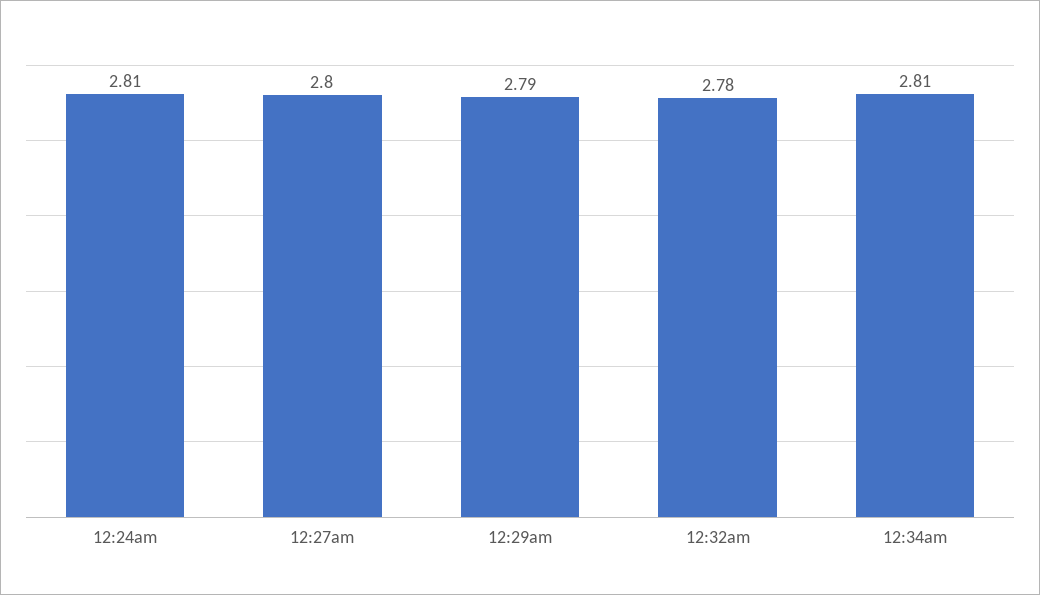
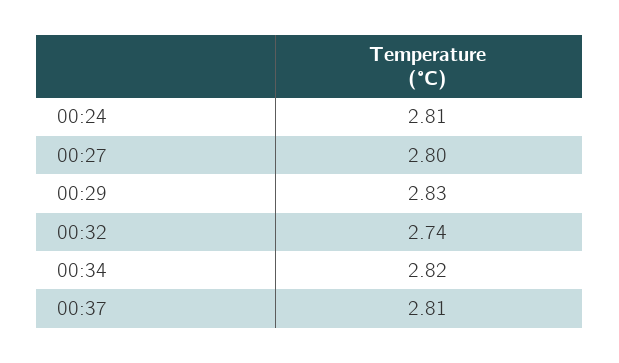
12:29am: 2.79 -> 2.83
12:32am: 2.78 -> 2.74
12:34am: 2.81 -> 2.82
00:37: none -> 2.81

